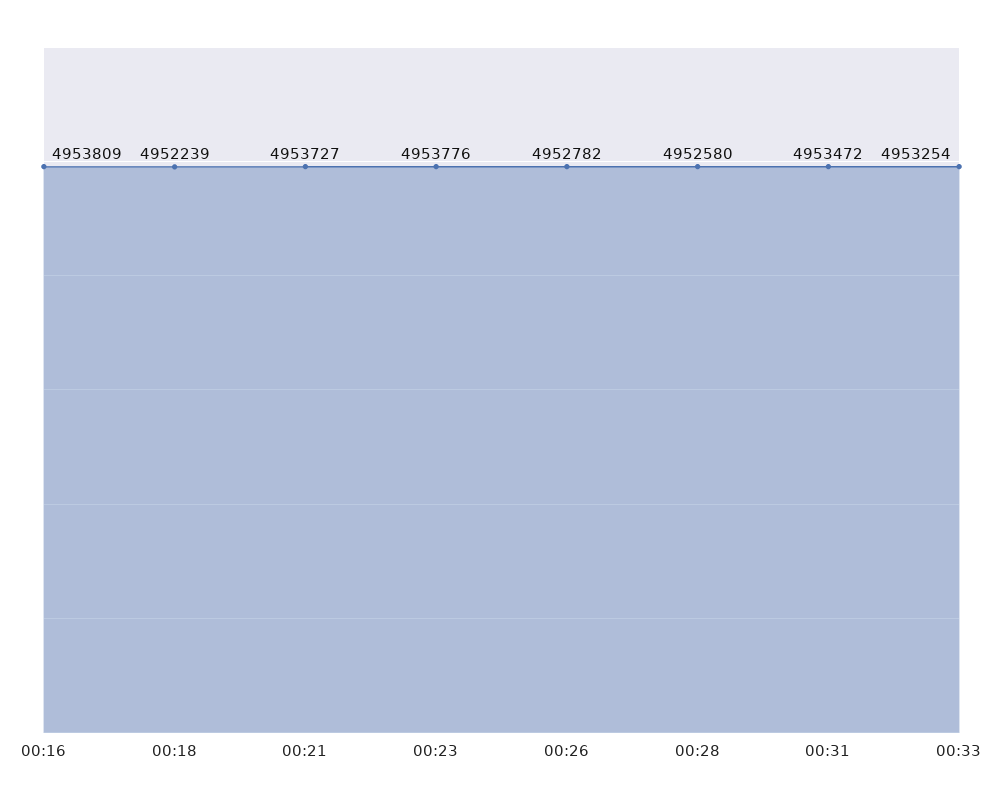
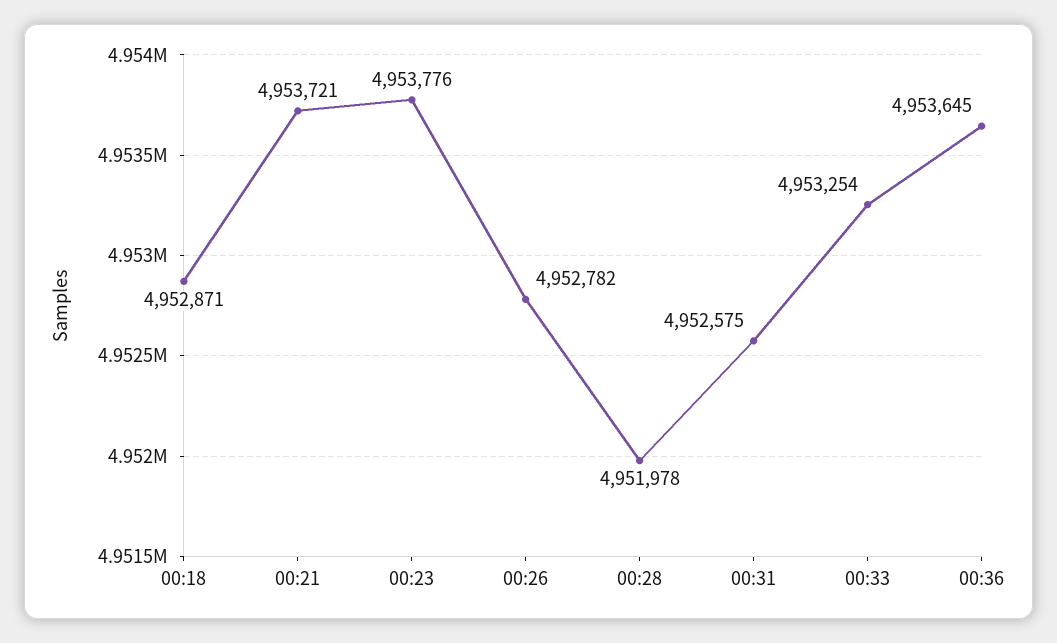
00:16: 4953809 -> none
00:18: 4952239 -> 4952871
00:21: 4953727 -> 4953721
00:28: 4952580 -> 4951978
00:31: 4953472 -> 4952575
00:36: none -> 4953645

